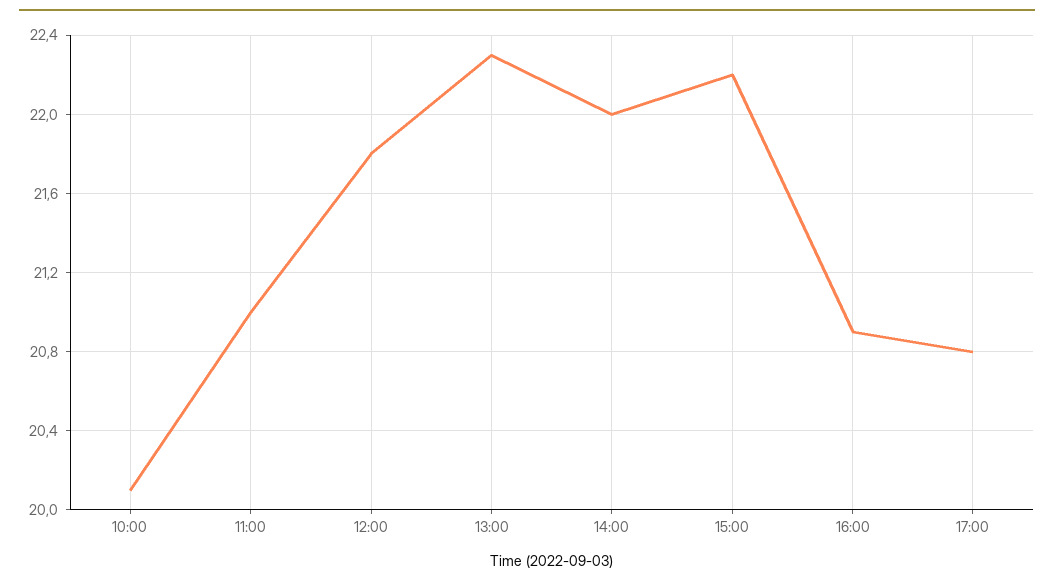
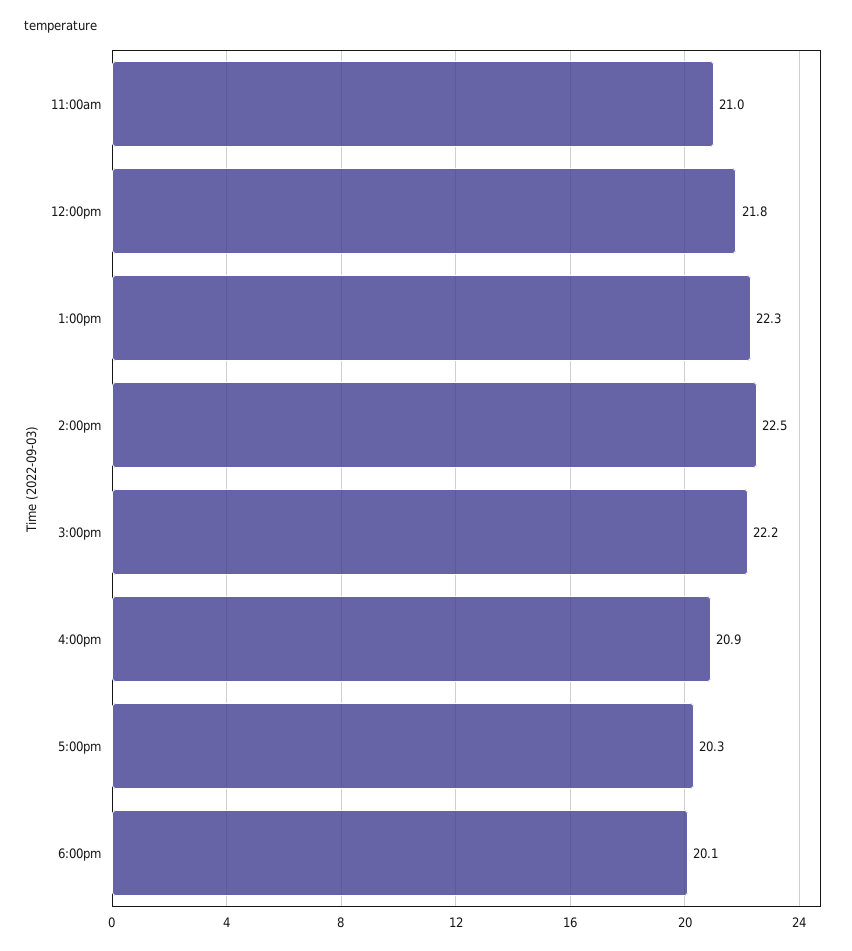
10:00: 20.1 -> none
14:00: 22 -> 22.5
17:00: 20.8 -> 20.3
6:00pm: none -> 20.1

